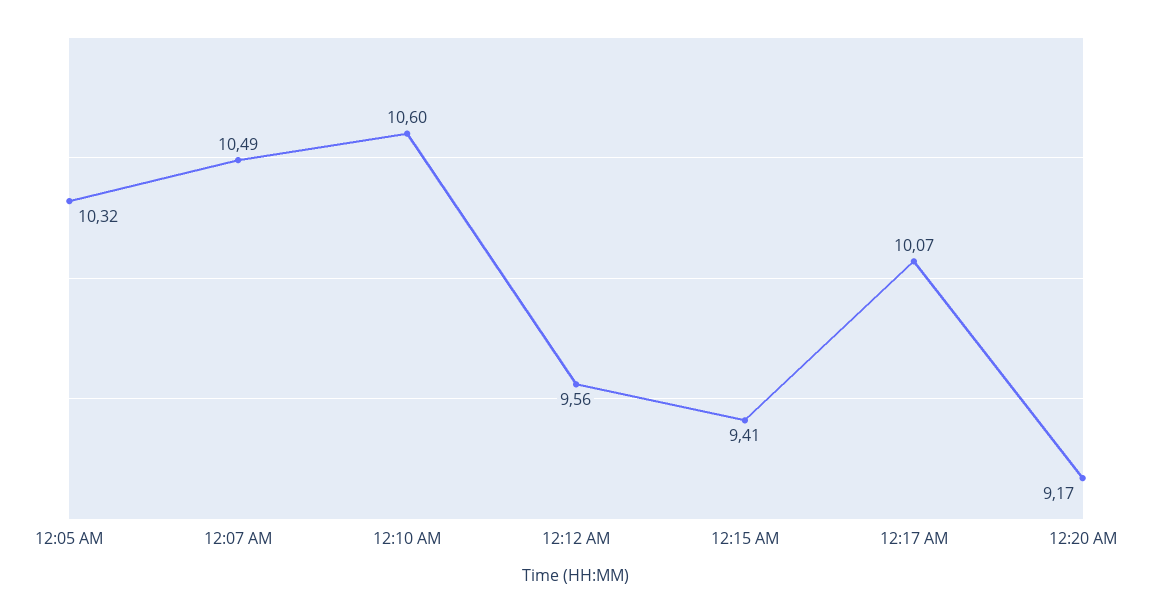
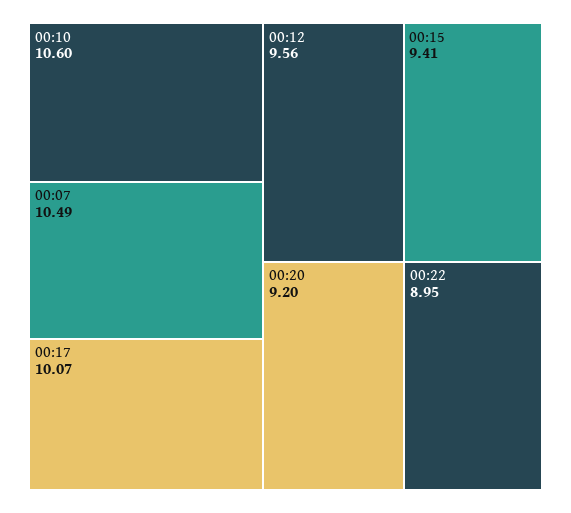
12:05 AM: 10.32 -> none
12:20 AM: 9.17 -> 9.2
00:22: none -> 8.95

